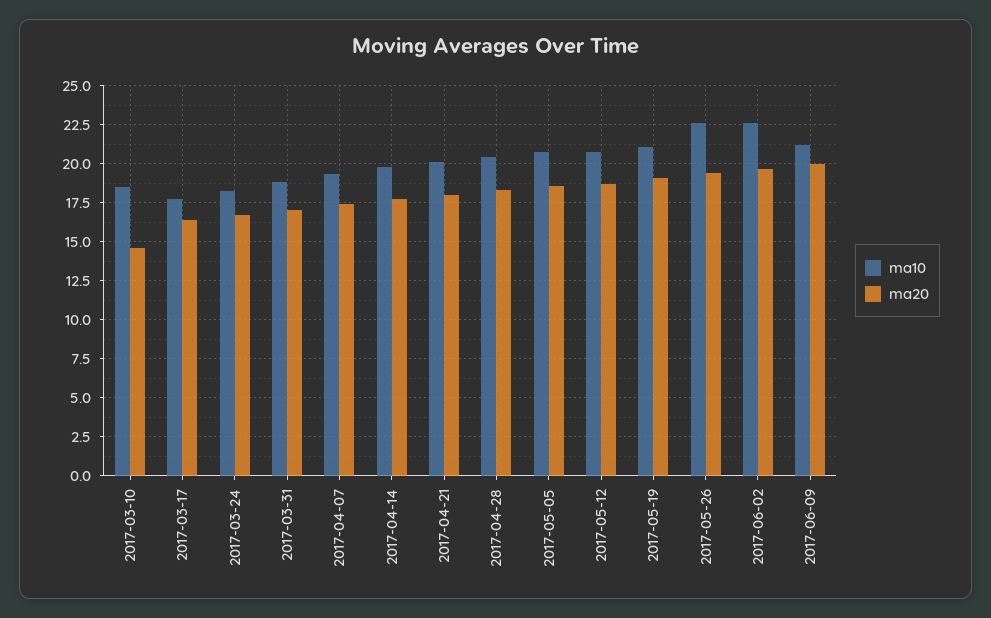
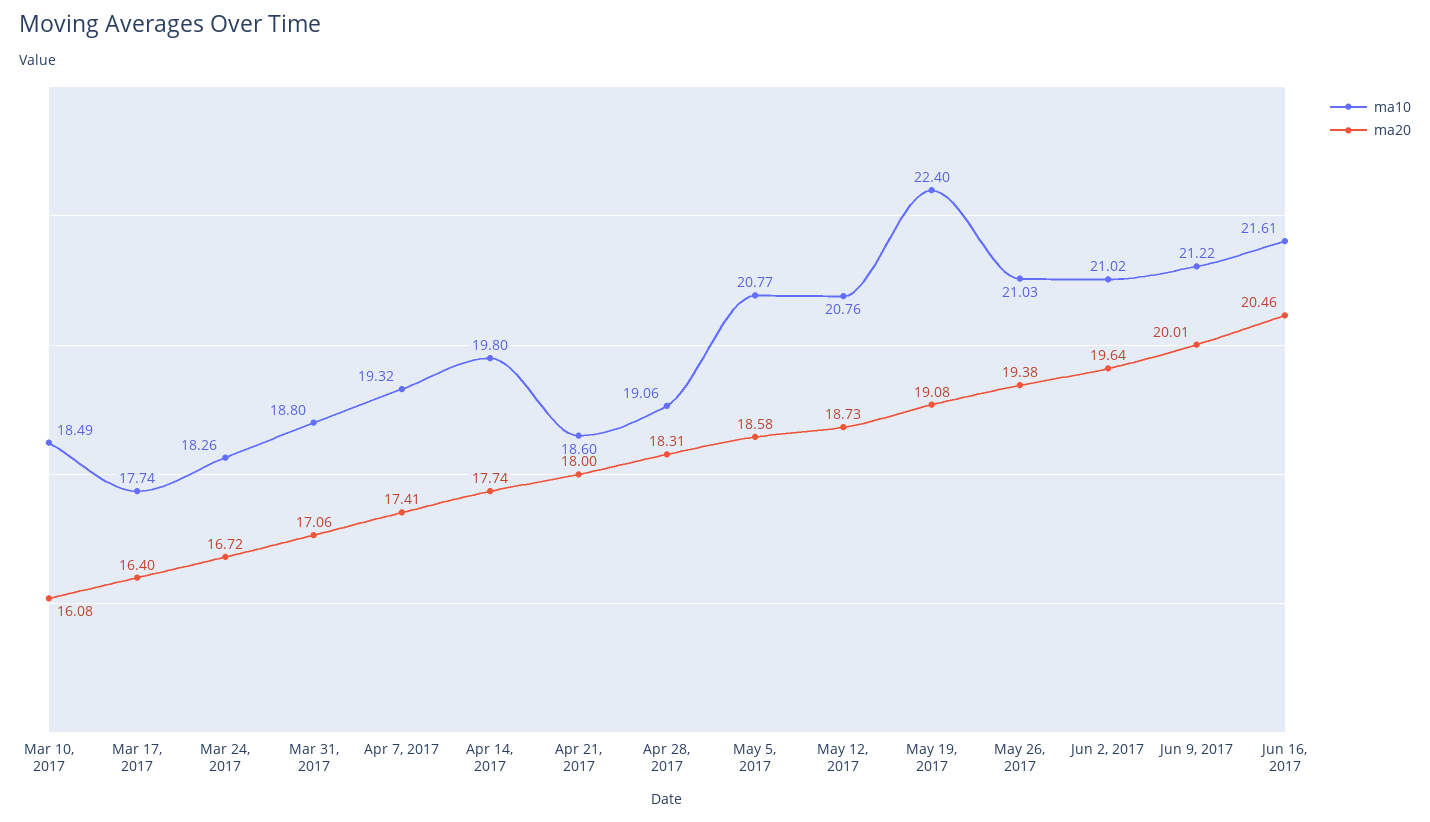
ma20, 2017-03-10: 14.5 -> 16.08
ma10, 2017-04-21: 20 -> 18.6
ma10, 2017-04-28: 20.5 -> 19.06
ma10, 2017-05-19: 21 -> 22.4
ma10, 2017-05-26: 22.5 -> 21.03
ma10, 2017-06-02: 22.5 -> 21.02
ma10, Jun 16, 2017: none -> 21.61
ma20, Jun 16, 2017: none -> 20.46

